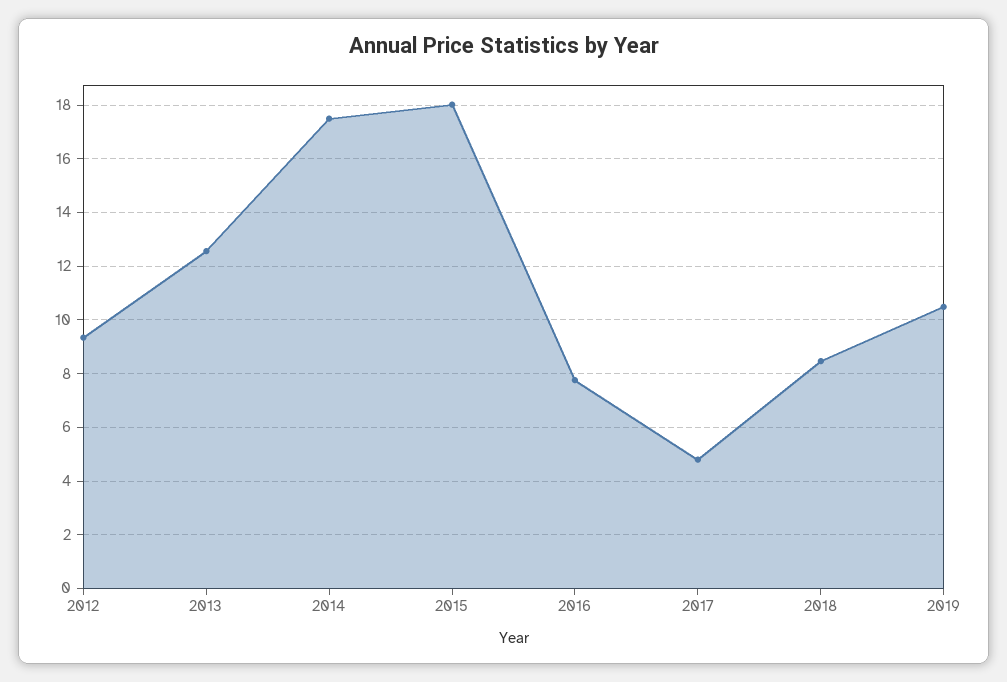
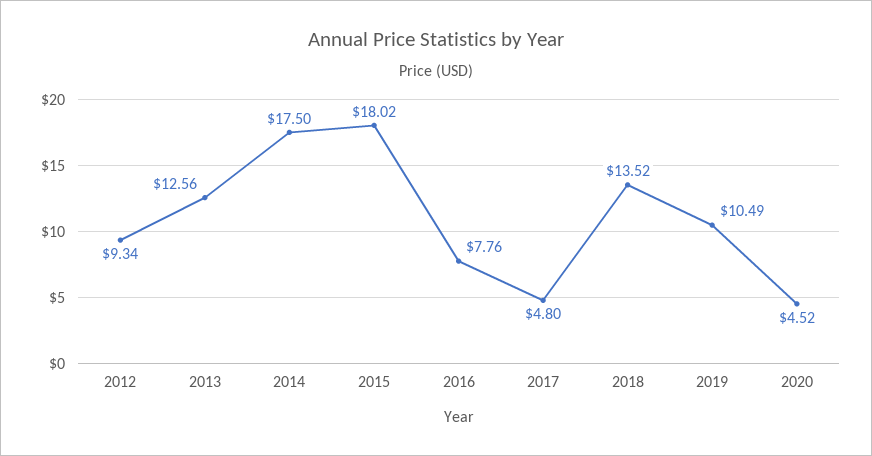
2018: 8.5 -> 13.52
2020: none -> 4.52

